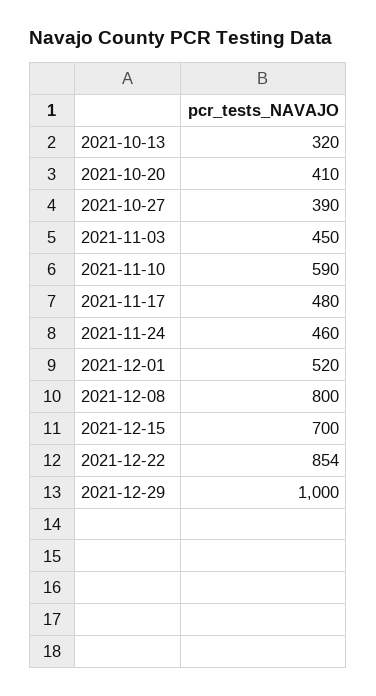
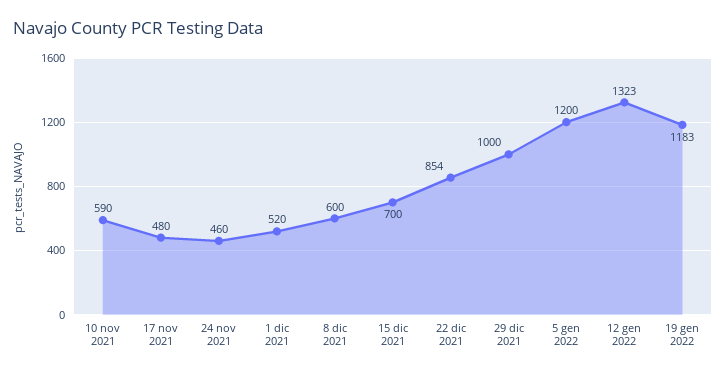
2021-10-13: 320 -> none
2021-10-20: 410 -> none
2021-10-27: 390 -> none
2021-11-03: 450 -> none
2021-12-08: 800 -> 600
5 gen 2022: none -> 1200
12 gen 2022: none -> 1323
19 gen 2022: none -> 1183

